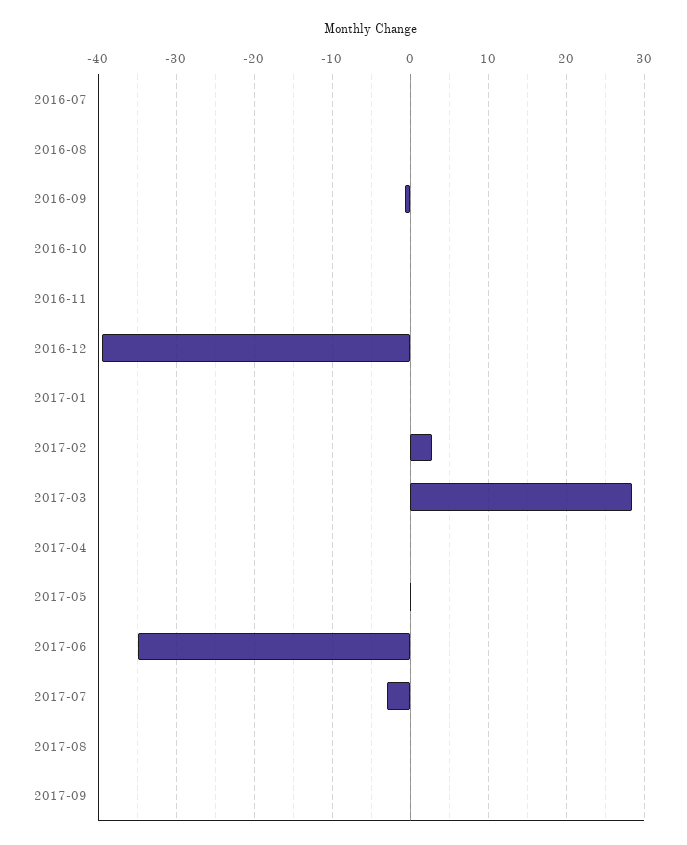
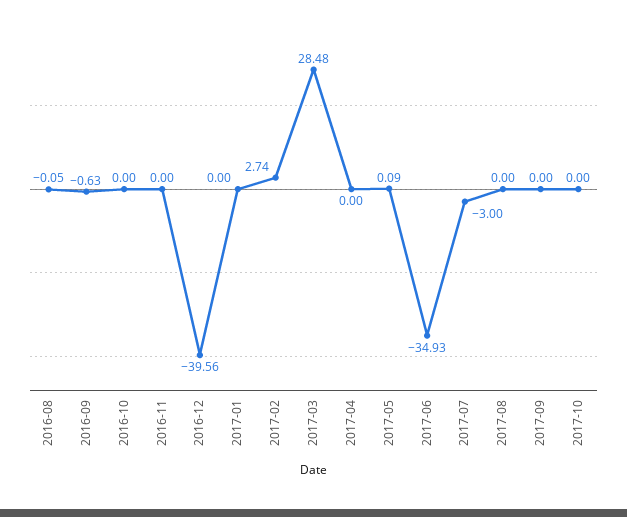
2016-07: 0 -> none
2017-10: none -> 0

